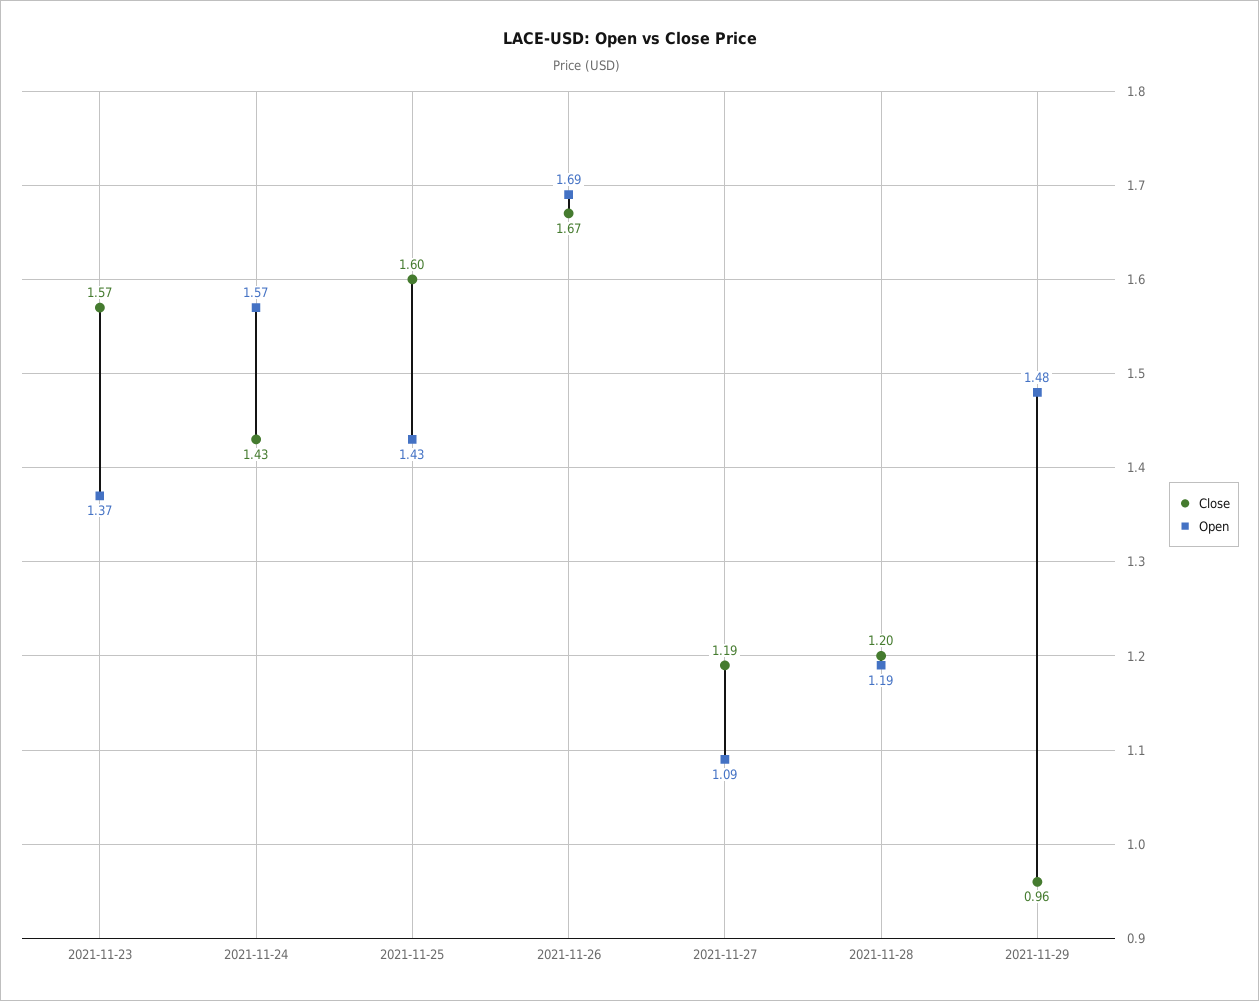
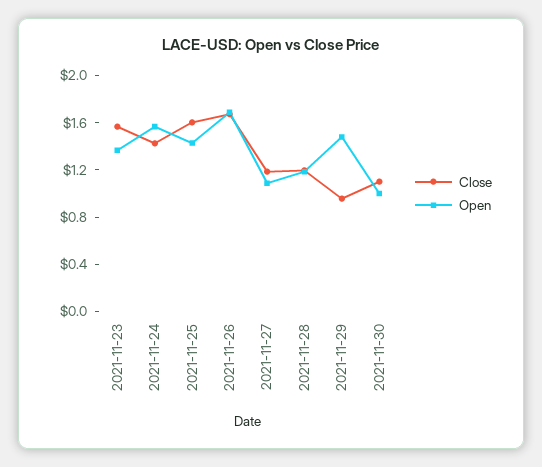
Close, 2021-11-30: none -> 1.1
Open, 2021-11-30: none -> 1

